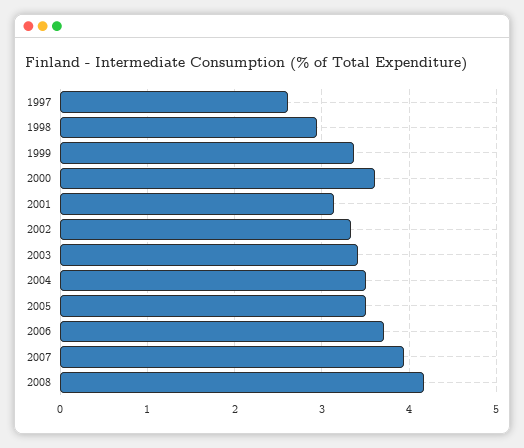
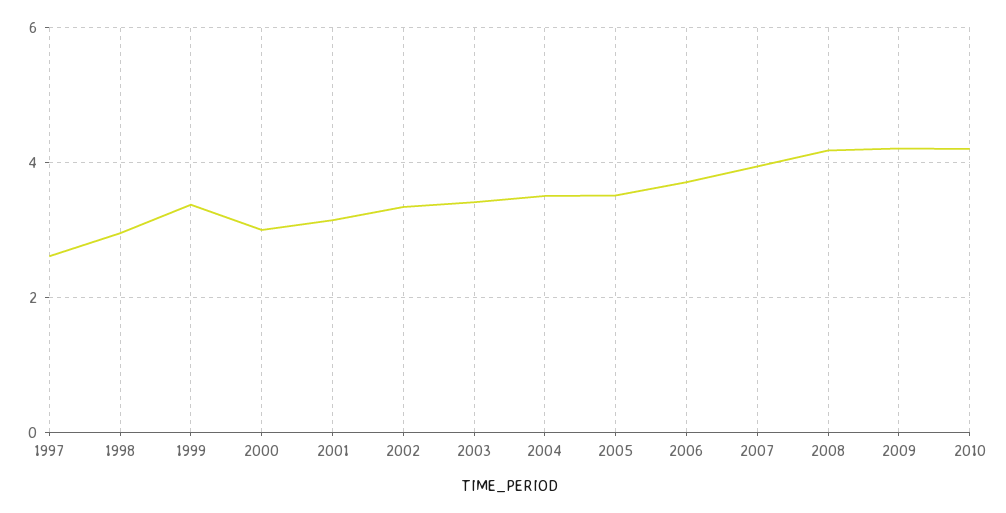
2000: 3.6 -> 3
2009: none -> 4.2
2010: none -> 4.2

